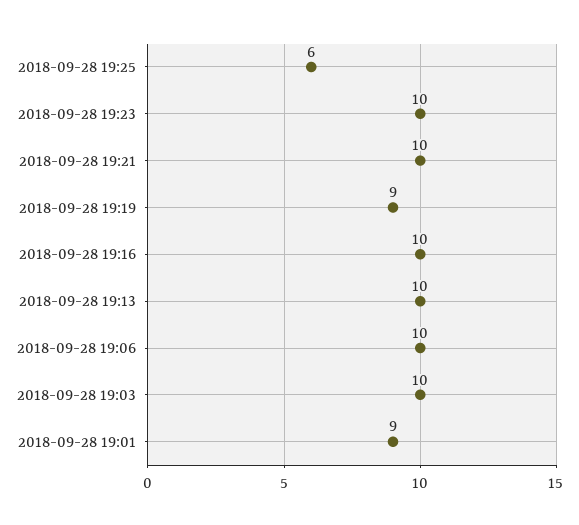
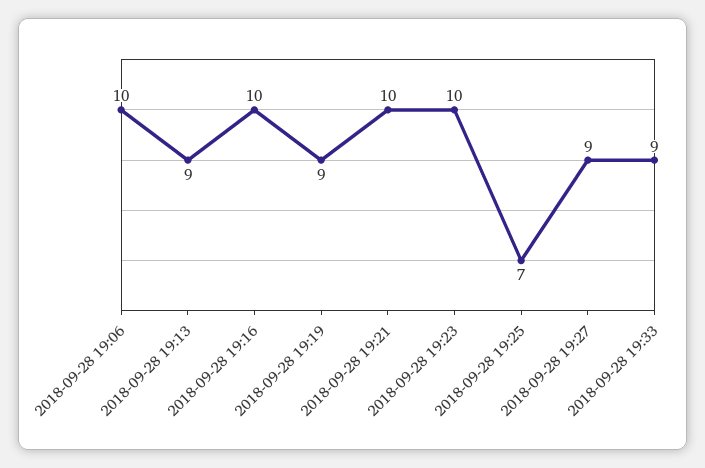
2018-09-28 19:25: 6 -> 7
2018-09-28 19:13: 10 -> 9
2018-09-28 19:03: 10 -> none
2018-09-28 19:01: 9 -> none
2018-09-28 19:27: none -> 9
2018-09-28 19:33: none -> 9

